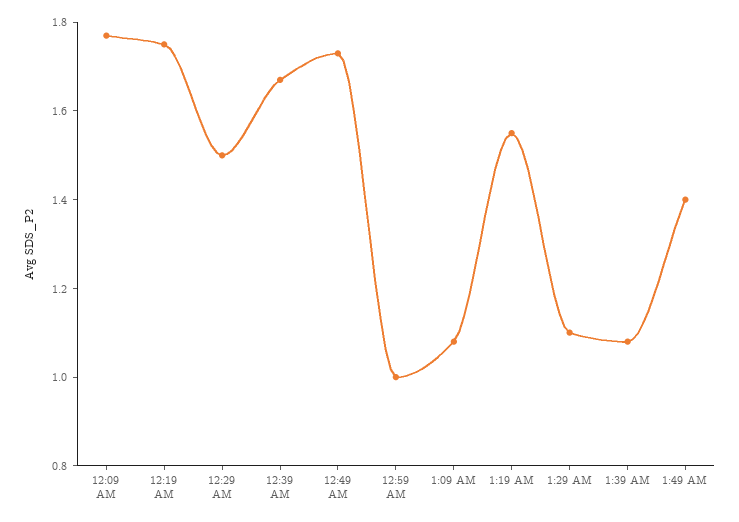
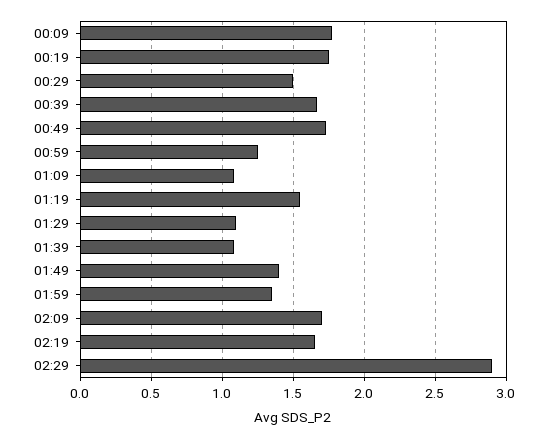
12:59 AM: 1 -> 1.25
01:59: none -> 1.35
02:09: none -> 1.7
02:19: none -> 1.65
02:29: none -> 2.9

